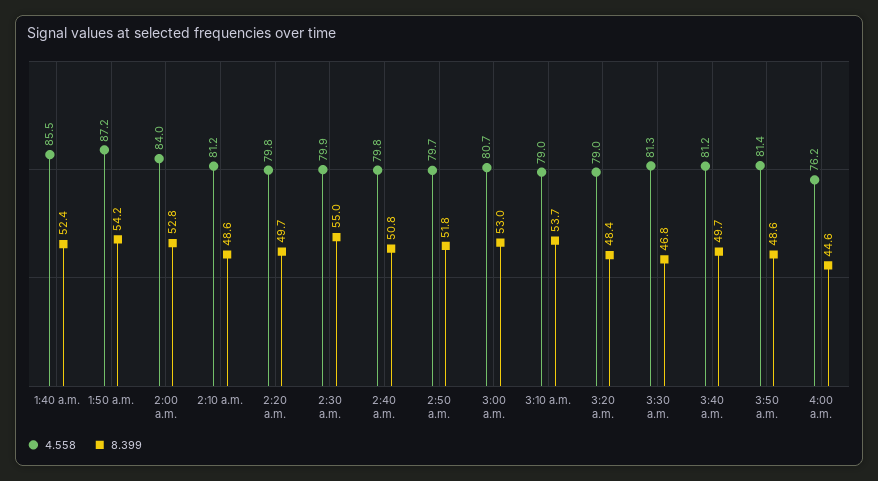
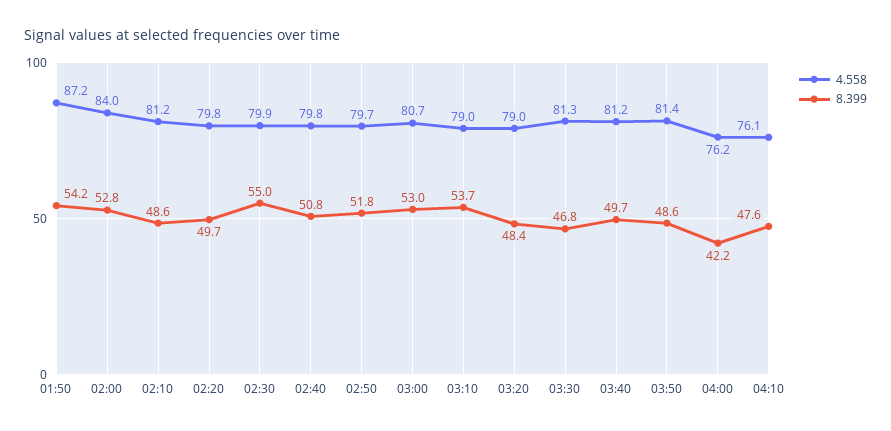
4.558, 1:40 a.m.: 85.5 -> none
8.399, 1:40 a.m.: 52.4 -> none
8.399, 4:00 a.m.: 44.6 -> 42.2
4.558, 04:10: none -> 76.1
8.399, 04:10: none -> 47.6

